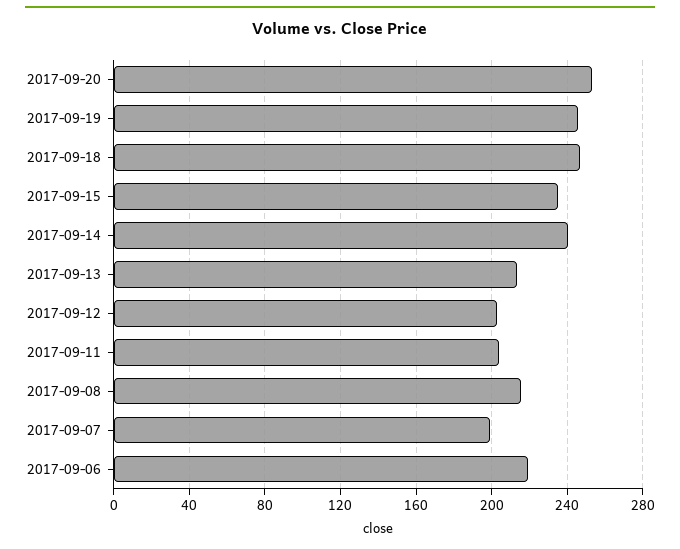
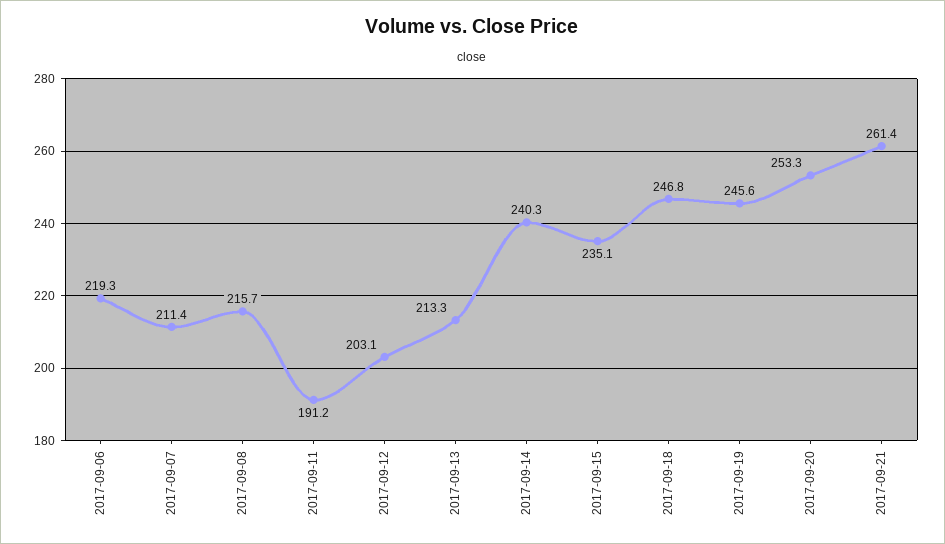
2017-09-11: 205 -> 191.2
2017-09-07: 200 -> 211.4
2017-09-21: none -> 261.4

